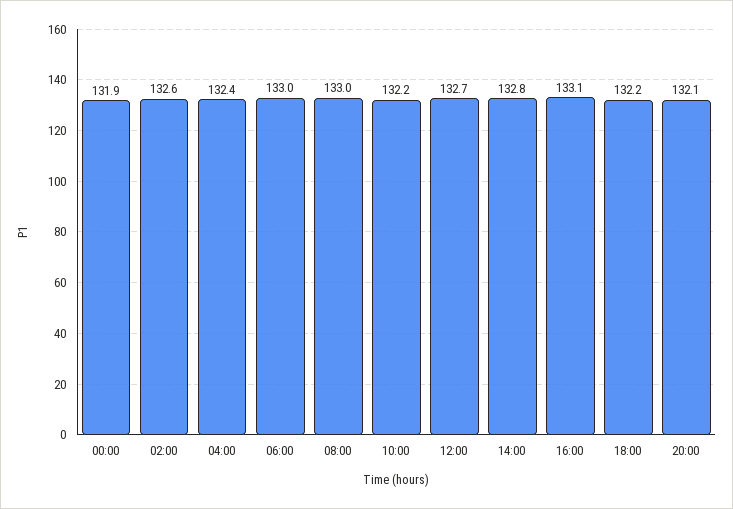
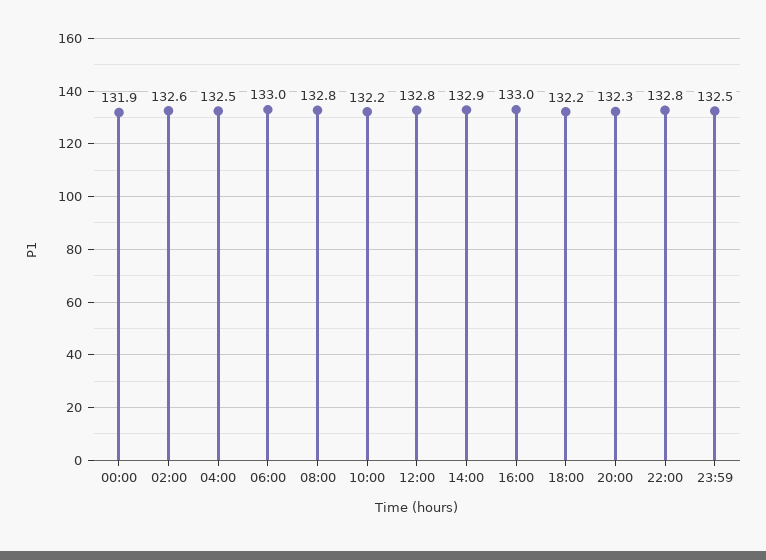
04:00: 132.4 -> 132.5
08:00: 133 -> 132.8
12:00: 132.7 -> 132.8
14:00: 132.8 -> 132.9
16:00: 133.1 -> 133
20:00: 132.1 -> 132.3
22:00: none -> 132.8
23:59: none -> 132.5

